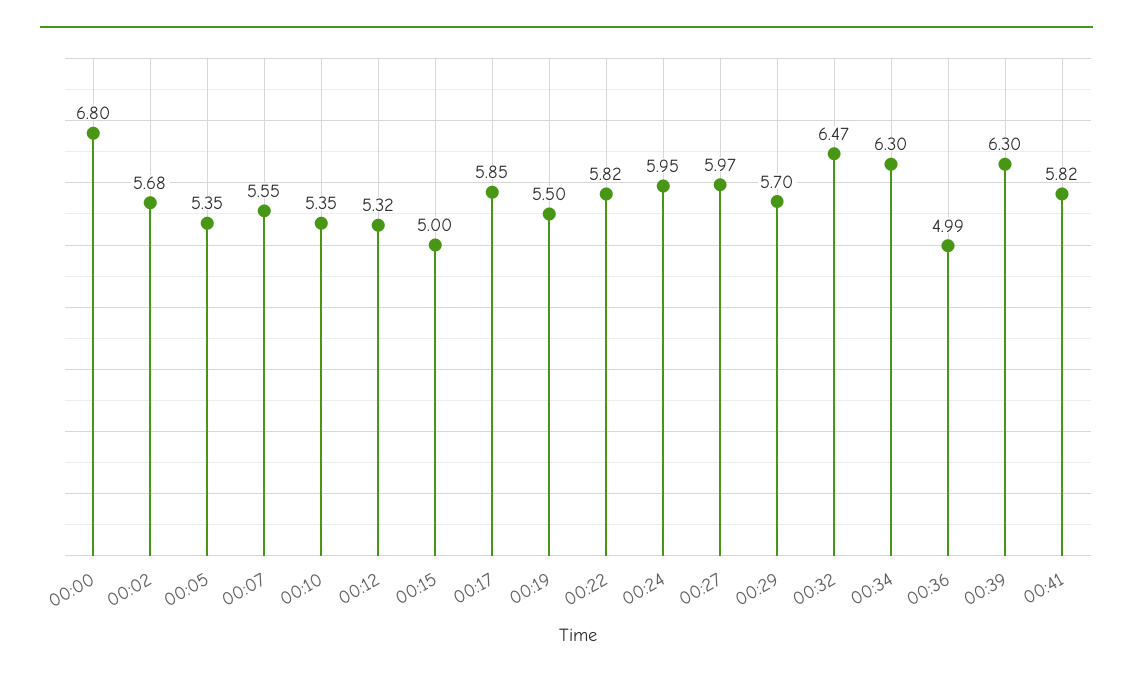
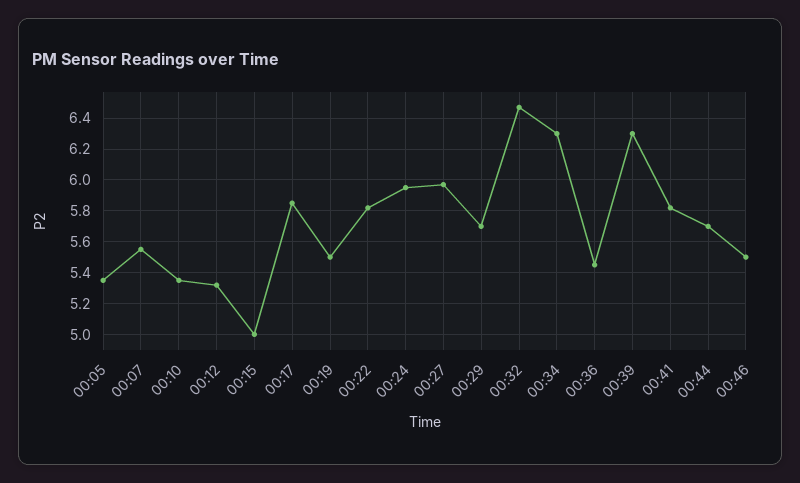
00:00: 6.8 -> none
00:02: 5.68 -> none
00:36: 4.99 -> 5.45
00:44: none -> 5.7
00:46: none -> 5.5

